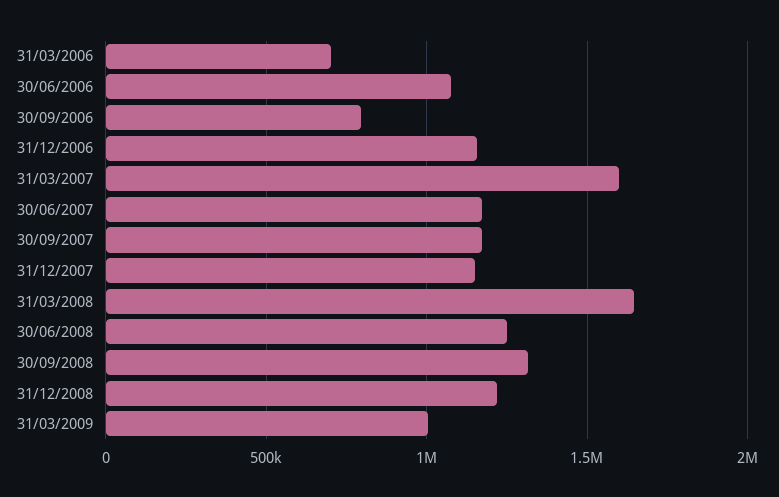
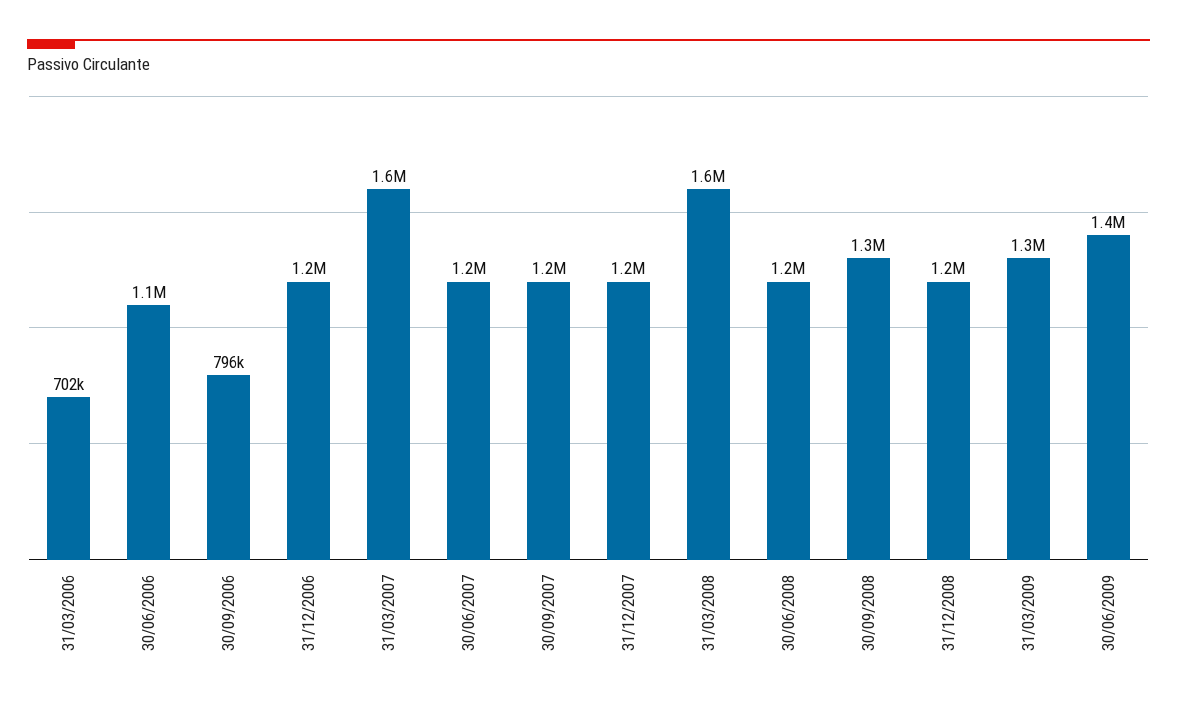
31/03/2009: 1000000 -> 1300000
30/06/2009: none -> 1400000

